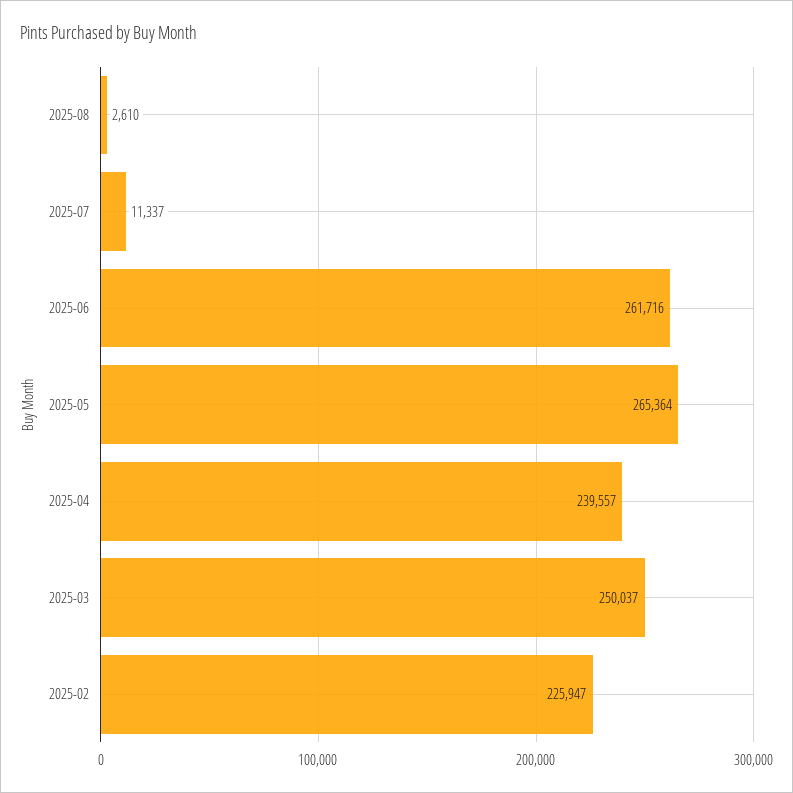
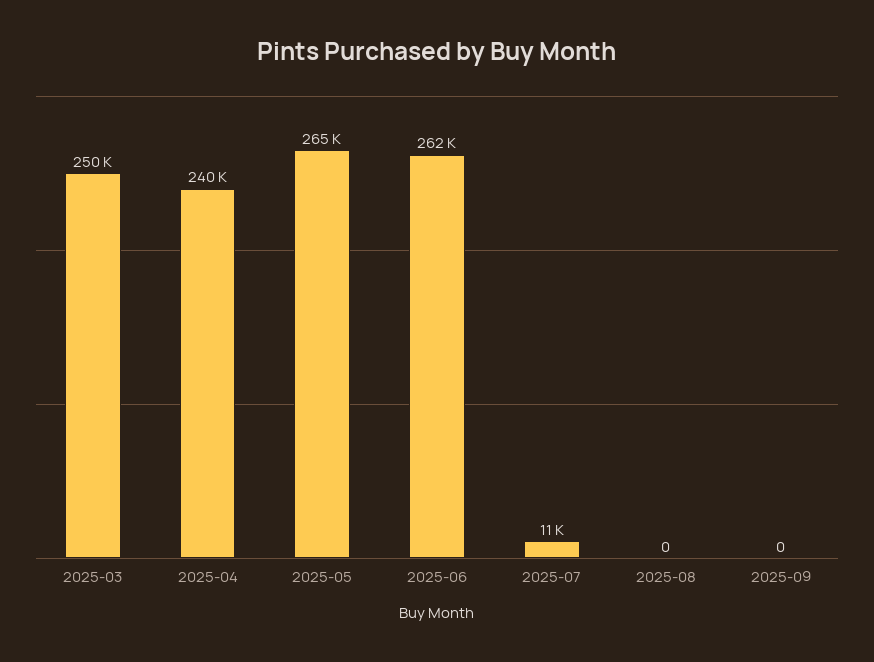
2025-08: 2610 -> 0
2025-02: 225947 -> none
2025-09: none -> 0

